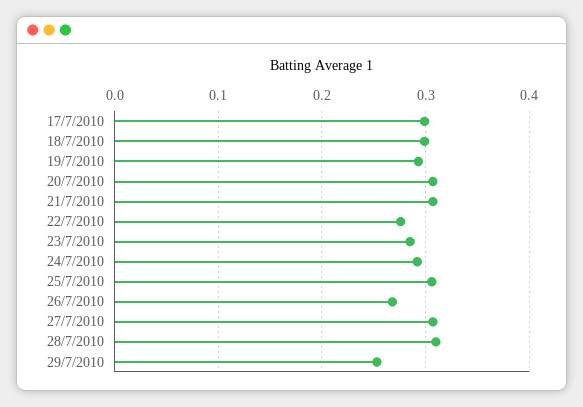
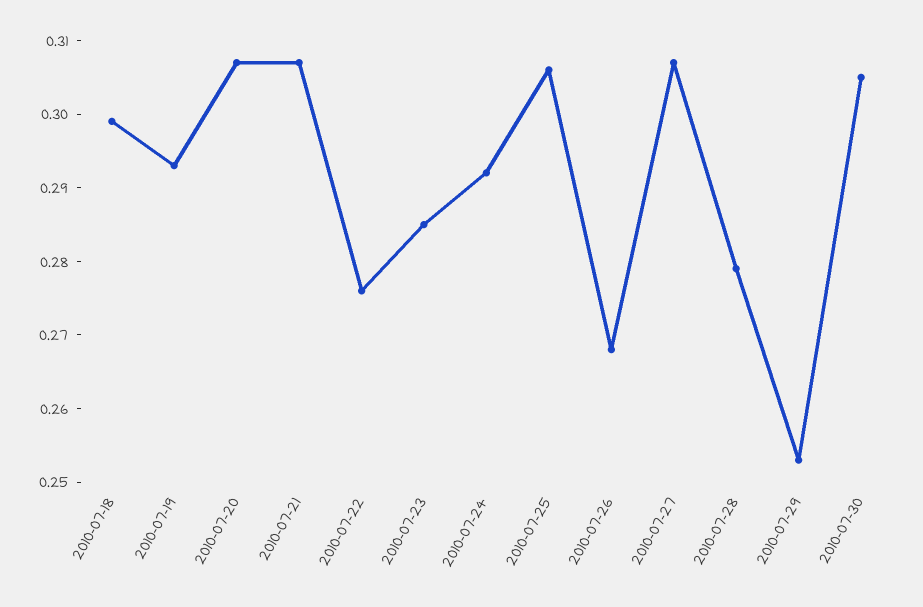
17/7/2010: 0.3 -> none
28/7/2010: 0.31 -> 0.28
2010-07-30: none -> 0.305

